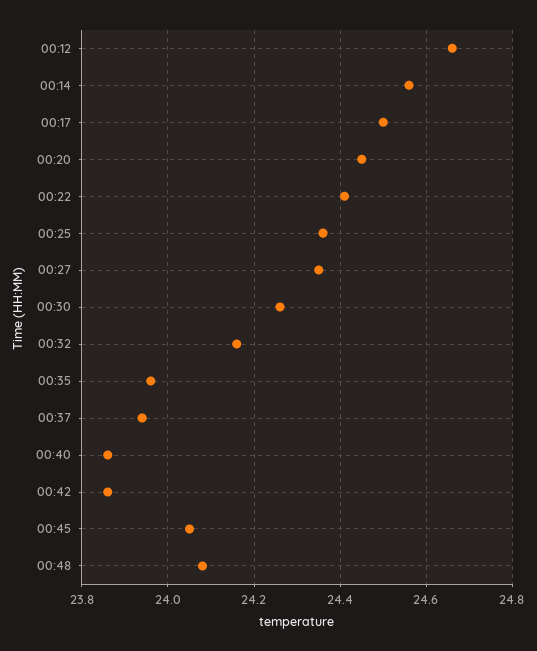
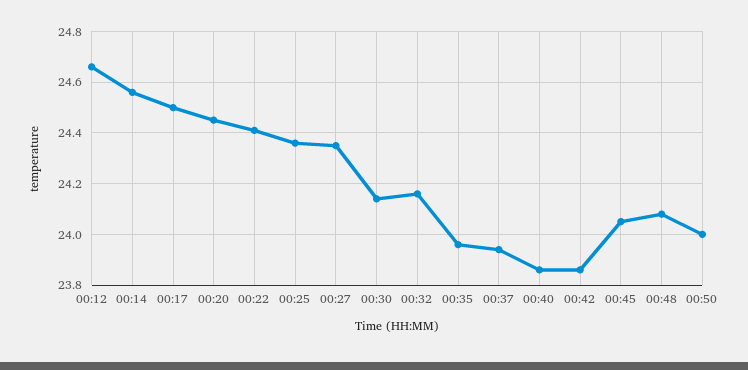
00:30: 24.25 -> 24.15
00:50: none -> 24

